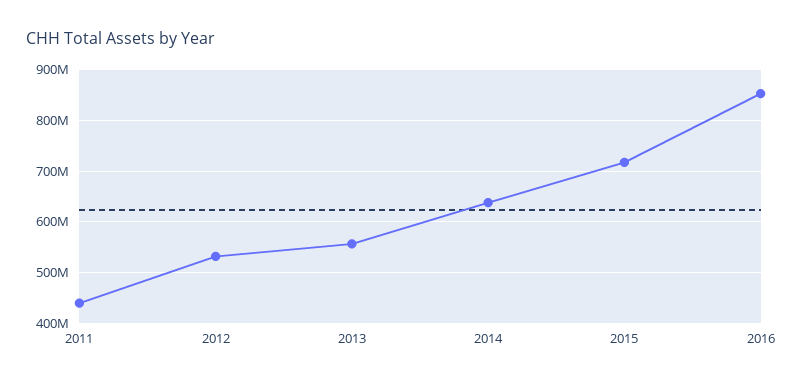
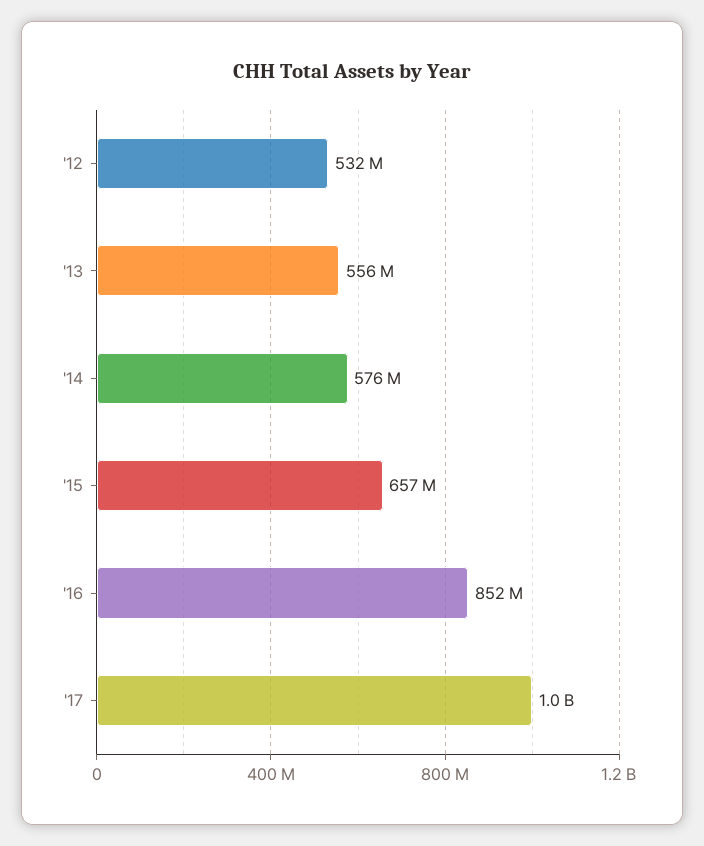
2011: 440000000 -> none
2014: 640000000 -> 576000000
2015: 720000000 -> 657000000
'17: none -> 1000000000

